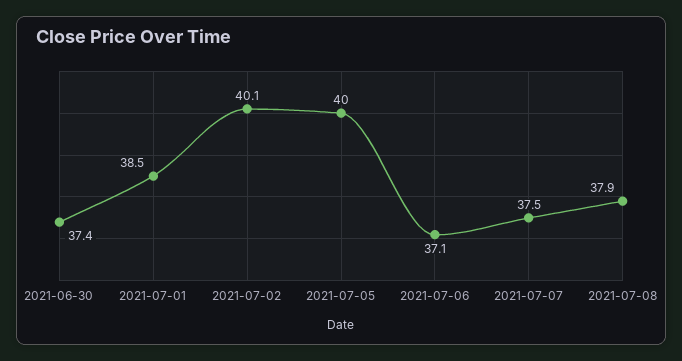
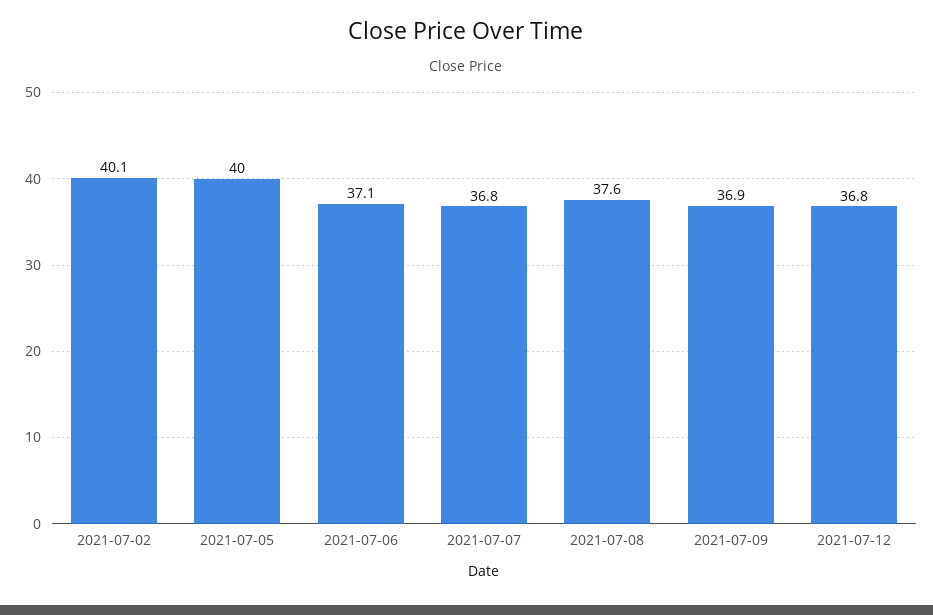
2021-06-30: 37.4 -> none
2021-07-01: 38.5 -> none
2021-07-07: 37.5 -> 36.8
2021-07-08: 37.9 -> 37.6
2021-07-09: none -> 36.9
2021-07-12: none -> 36.8

